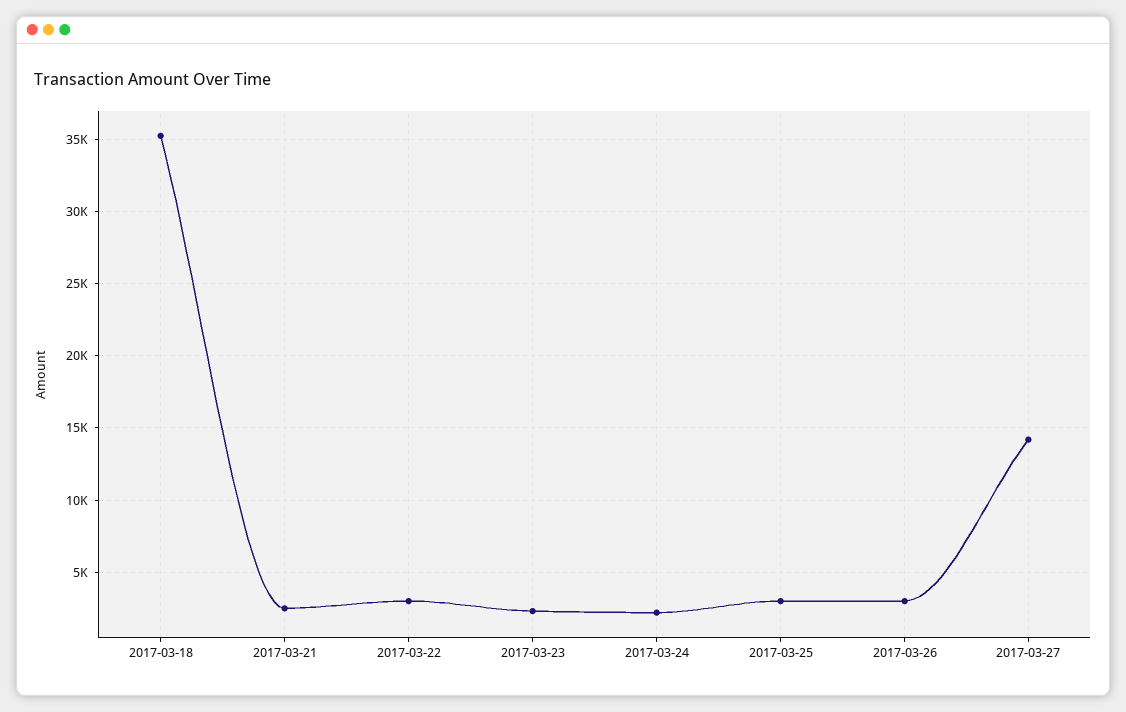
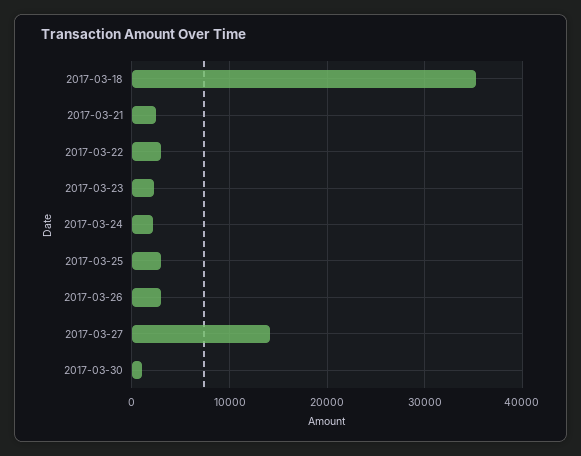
2017-03-30: none -> 1000

